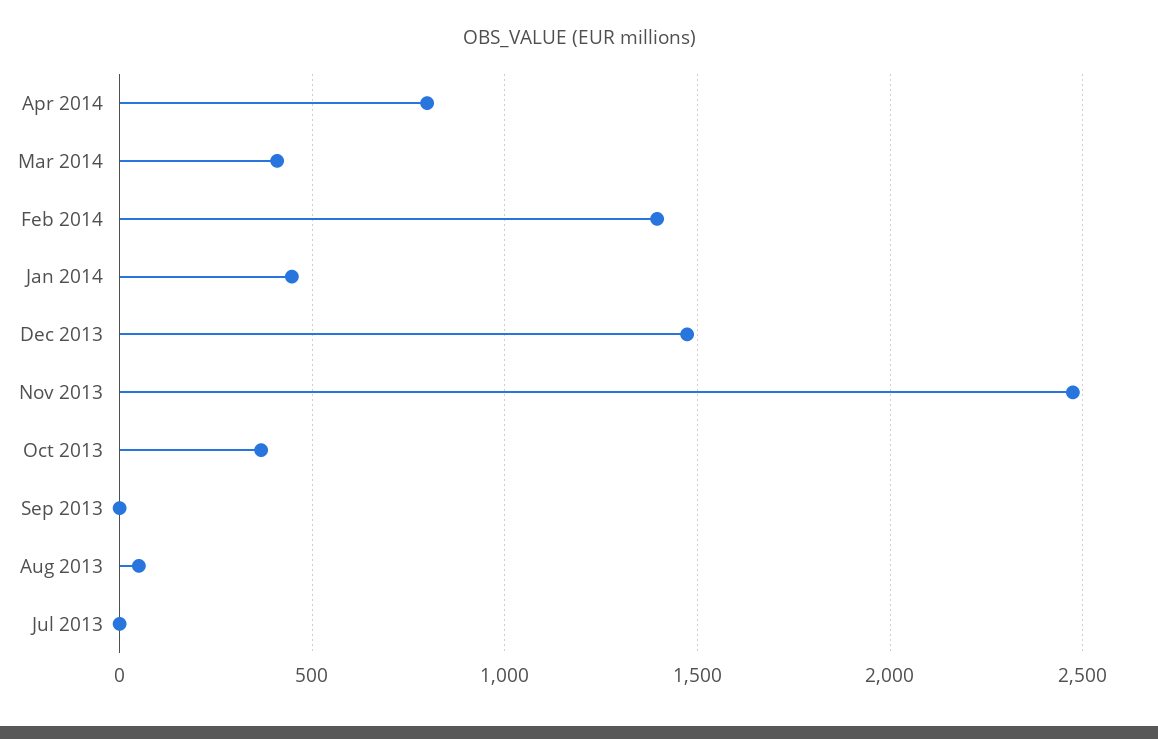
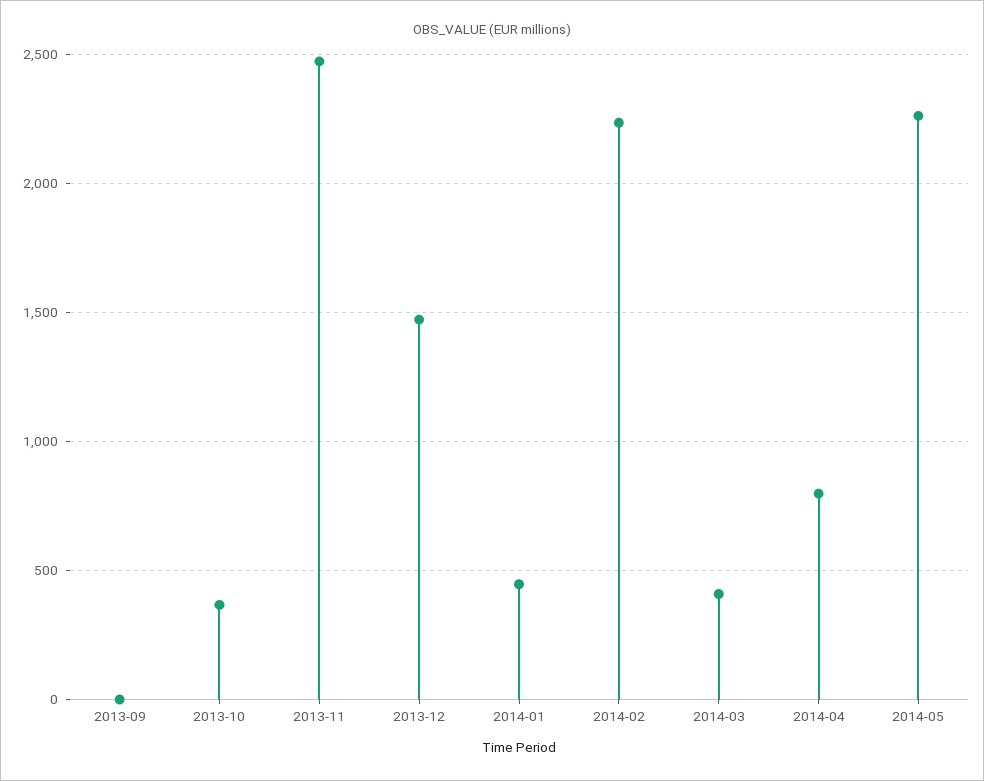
Feb 2014: 1400 -> 2250
Aug 2013: 50 -> none
Jul 2013: 0 -> none
2014-05: none -> 2250

